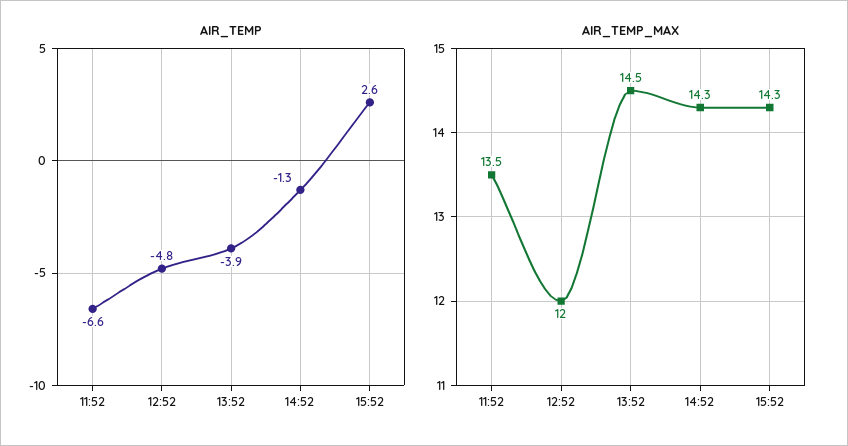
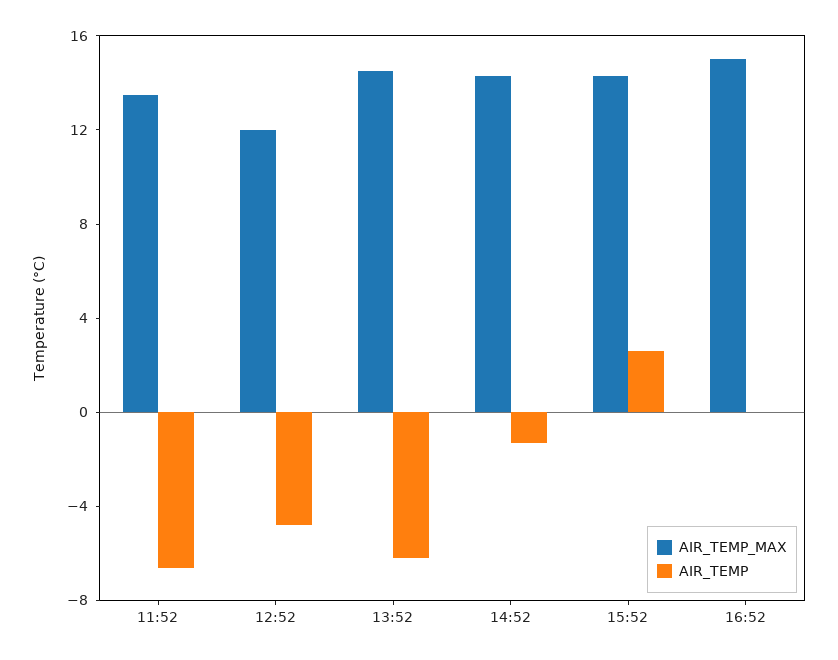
AIR_TEMP, 13:52: -3.9 -> -6
AIR_TEMP_MAX, 16:52: none -> 15
AIR_TEMP, 16:52: none -> 0

